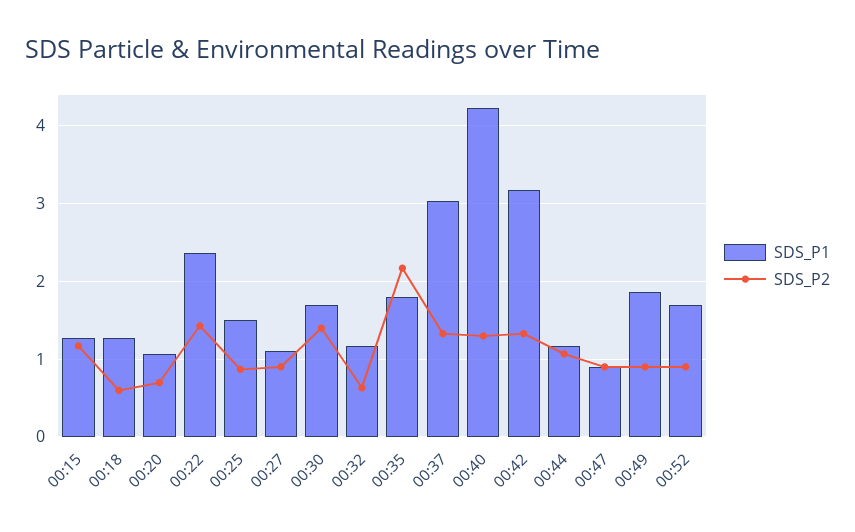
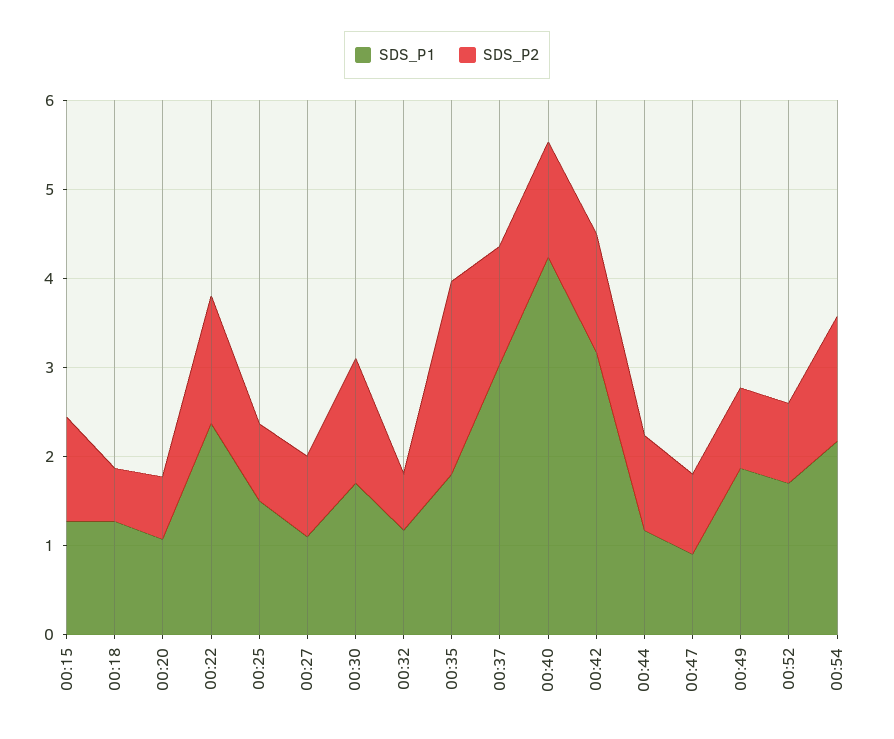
SDS_P1, 00:54: none -> 2.2
SDS_P2, 00:54: none -> 1.4

